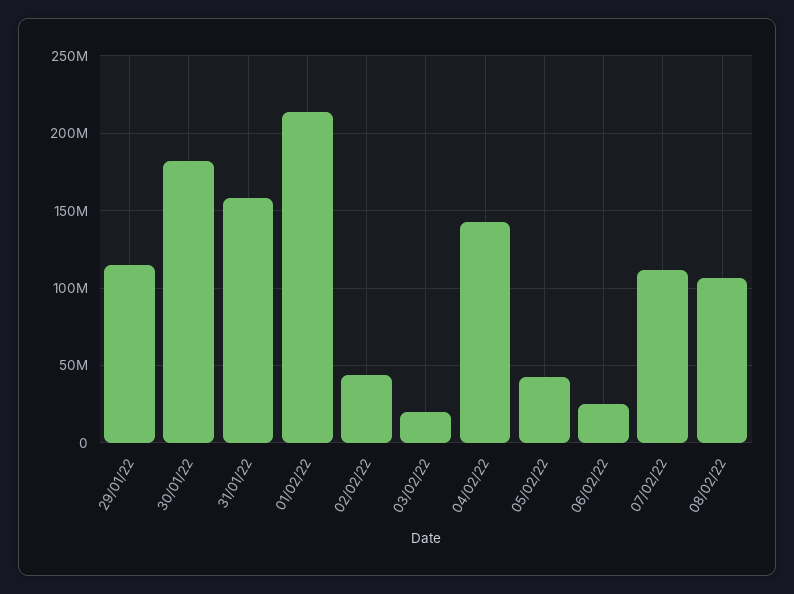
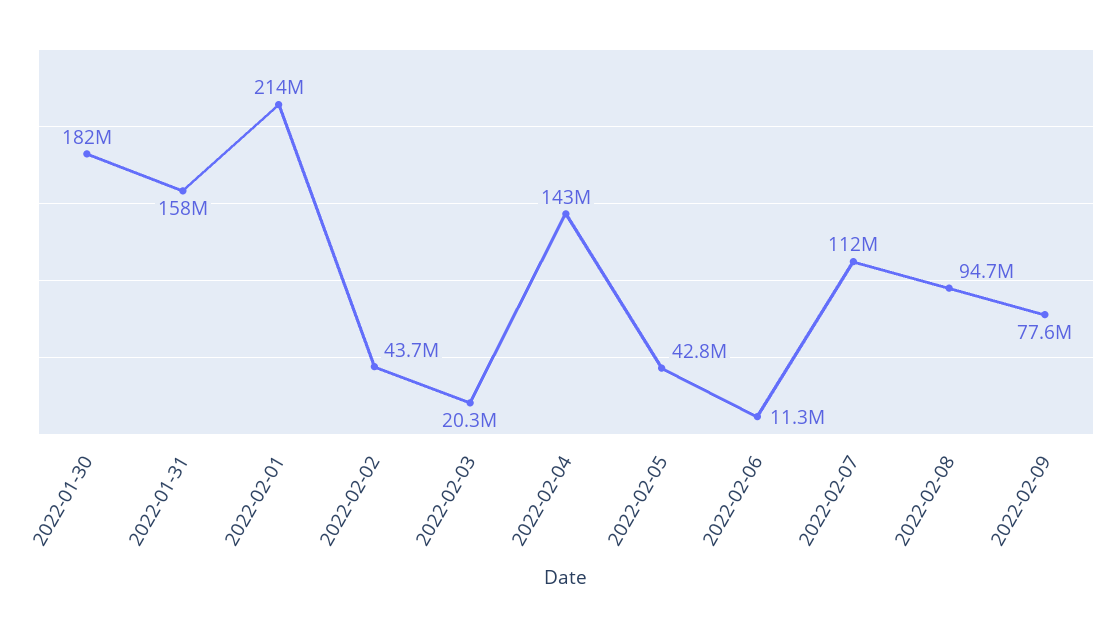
29/01/22: 115000000 -> none
06/02/22: 25000000 -> 11300000
08/02/22: 105000000 -> 94700000
2022-02-09: none -> 77600000

